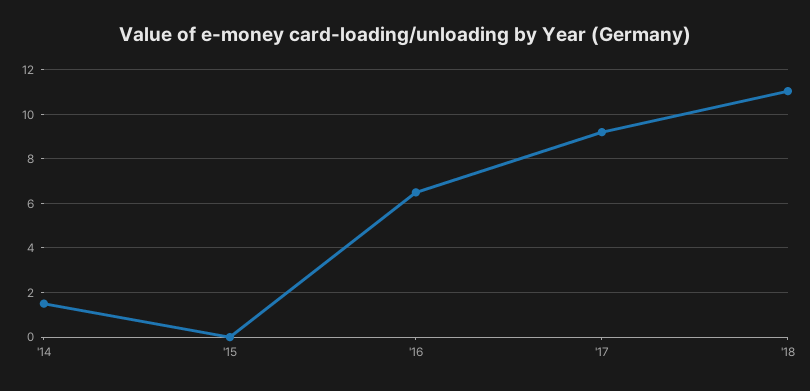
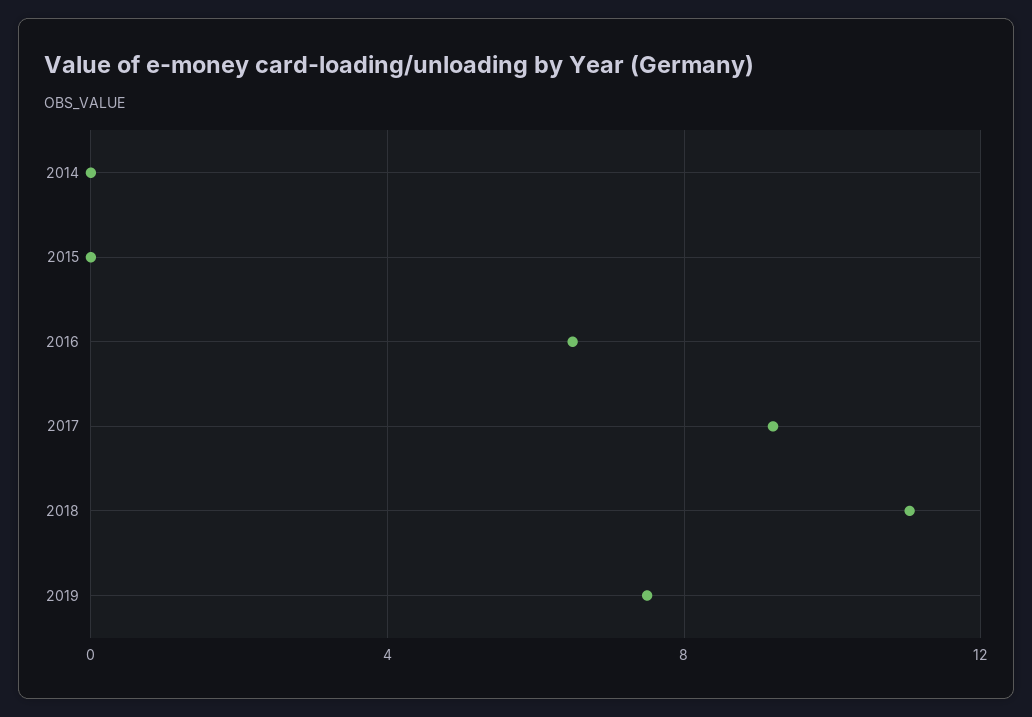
'14: 1.5 -> 0
2019: none -> 7.5

